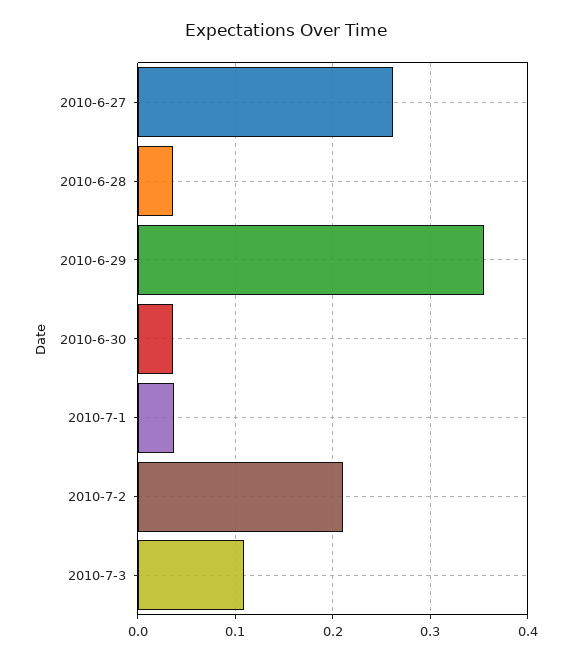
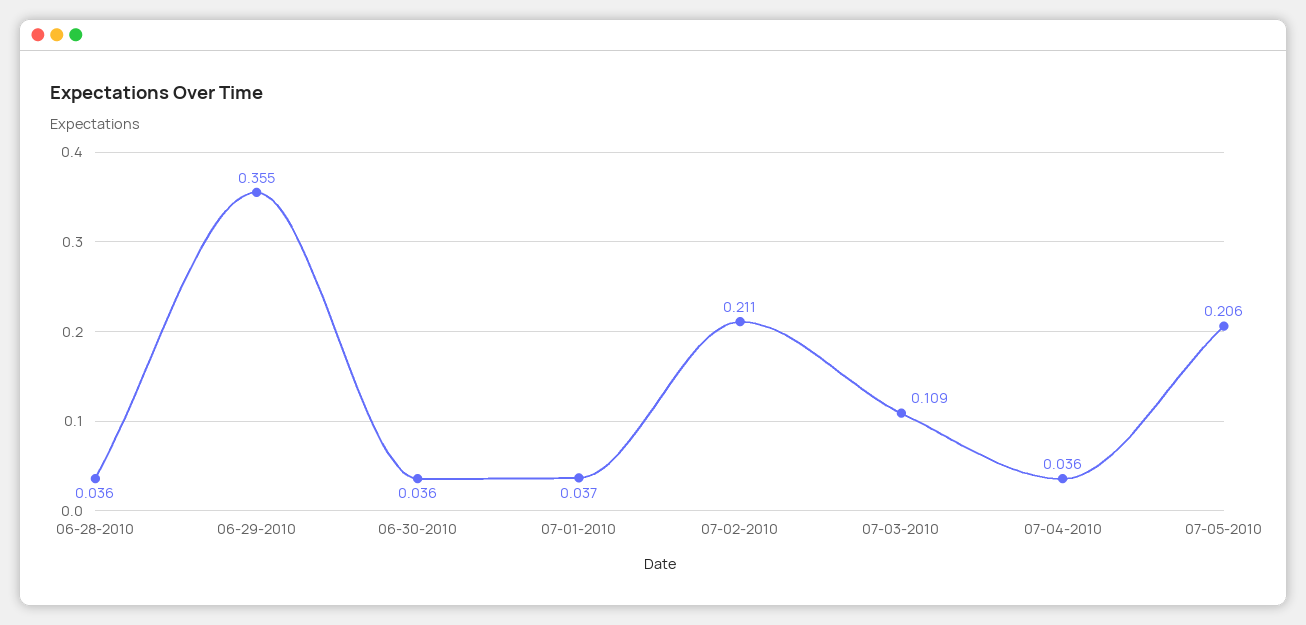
2010-6-27: 0.26 -> none
07-04-2010: none -> 0.036
07-05-2010: none -> 0.206

